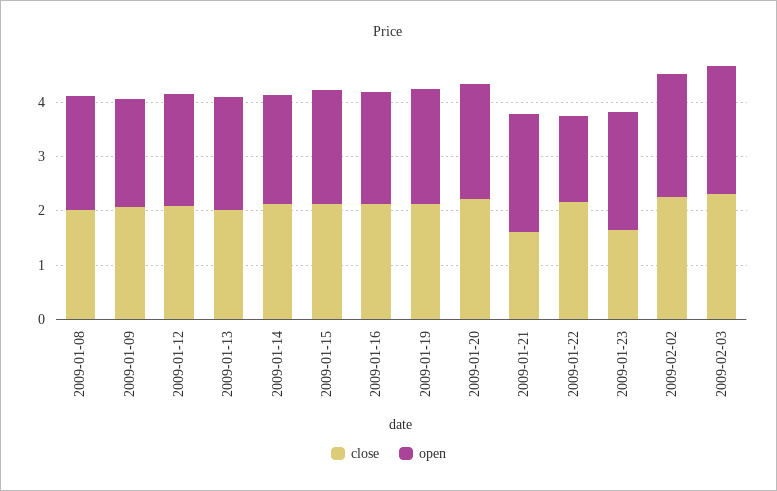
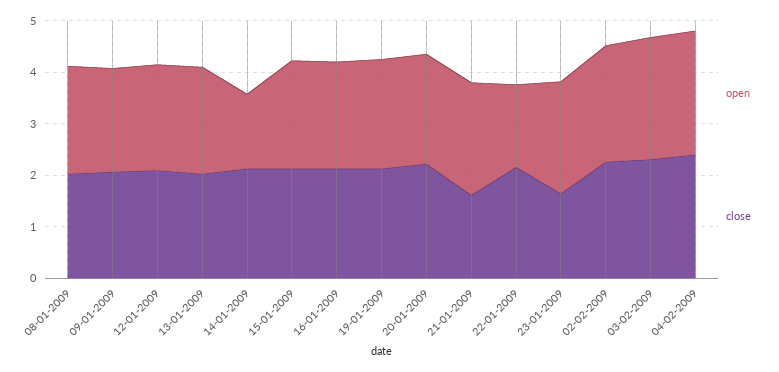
open, 2009-01-14: 2 -> 1.4
open, 04-02-2009: none -> 2.4
close, 04-02-2009: none -> 2.4

